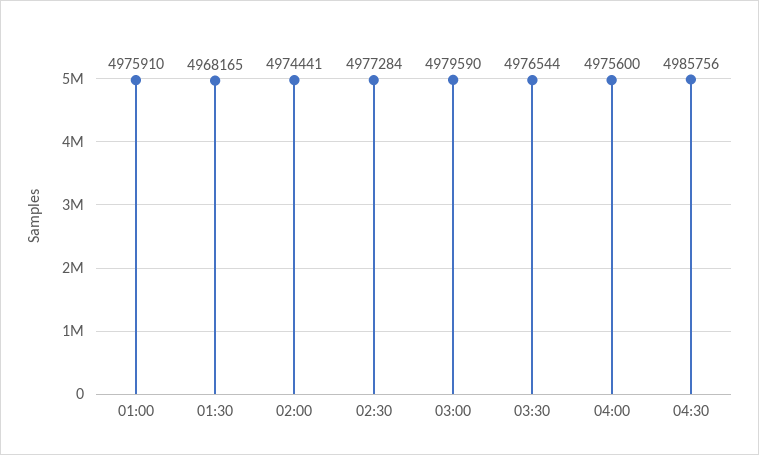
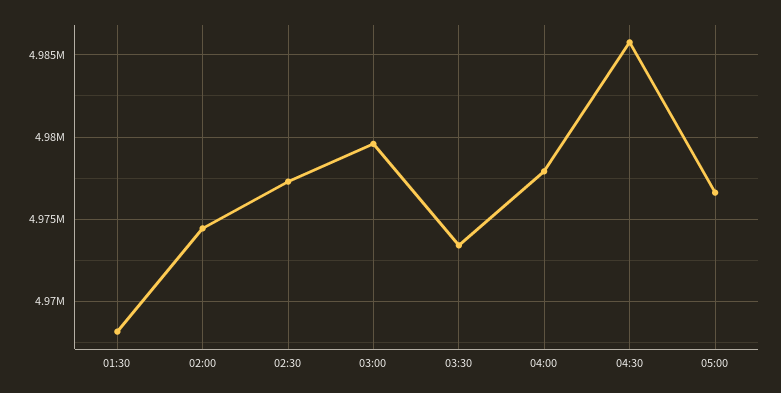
01:00: 4975910 -> none
03:30: 4976544 -> 4973500
04:00: 4975600 -> 4978000
05:00: none -> 4976500

